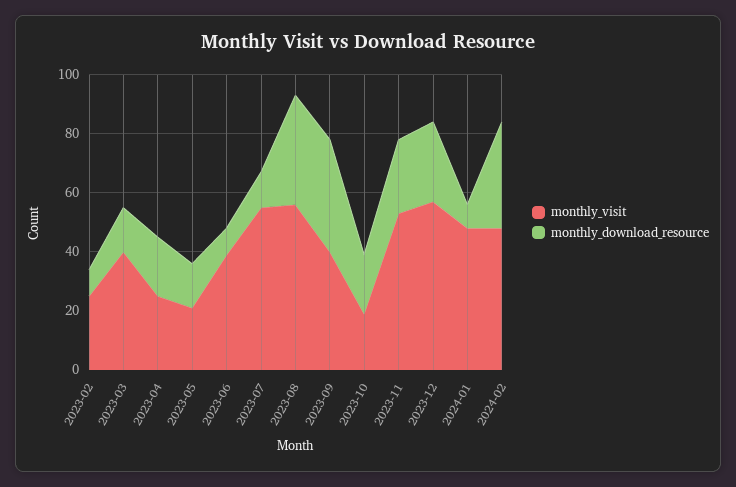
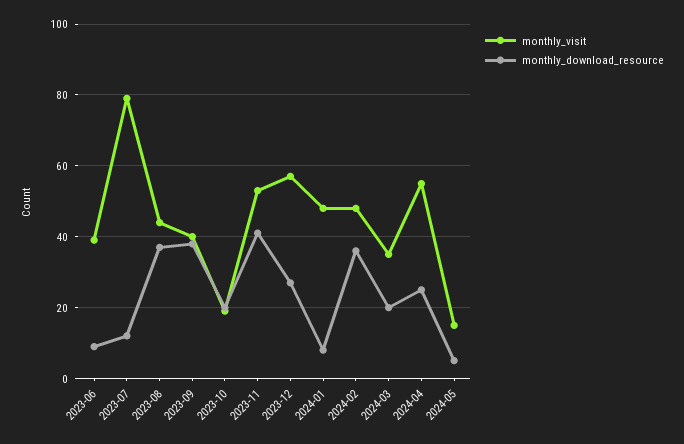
monthly_visit, 2023-02: 25 -> none
monthly_download_resource, 2023-02: 10 -> none
monthly_visit, 2023-03: 40 -> none
monthly_download_resource, 2023-03: 15 -> none
monthly_visit, 2023-04: 25 -> none
monthly_download_resource, 2023-04: 20 -> none
monthly_visit, 2023-05: 20 -> none
monthly_download_resource, 2023-05: 15 -> none
monthly_visit, 2023-07: 55 -> 80
monthly_visit, 2023-08: 55 -> 45
monthly_download_resource, 2023-11: 25 -> 40
monthly_visit, 2024-03: none -> 35
monthly_download_resource, 2024-03: none -> 20
monthly_visit, 2024-04: none -> 55
monthly_download_resource, 2024-04: none -> 25
monthly_visit, 2024-05: none -> 15
monthly_download_resource, 2024-05: none -> 5

